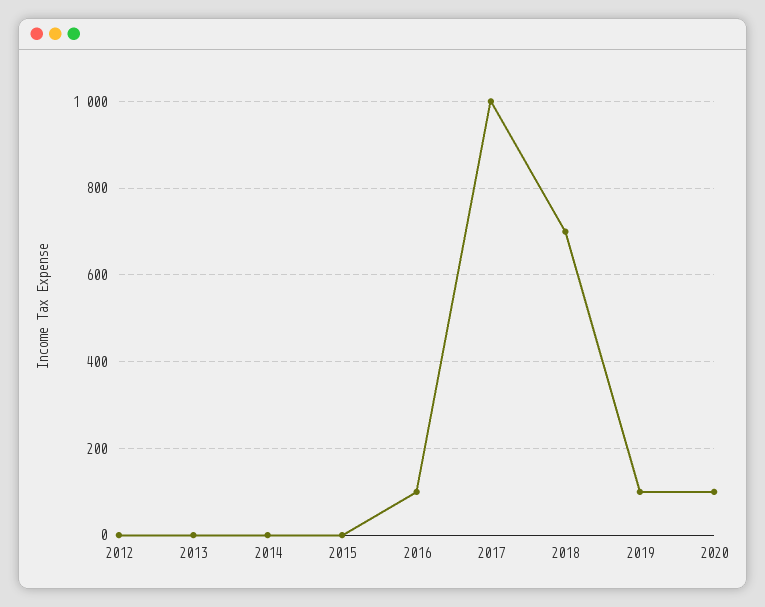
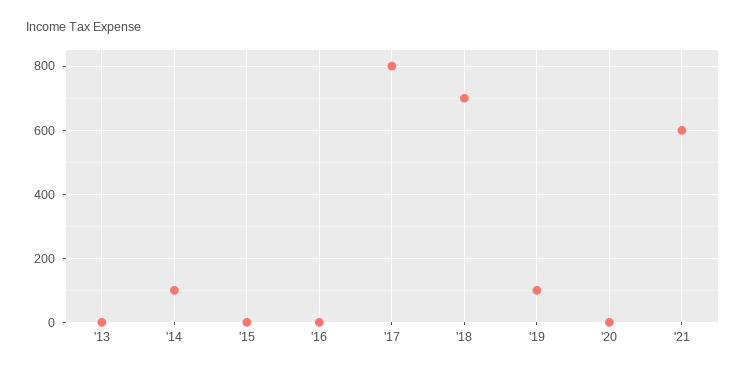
2012: 0 -> none
2014: 0 -> 100
2016: 100 -> 0
2017: 1000 -> 800
2020: 100 -> 0
'21: none -> 600

